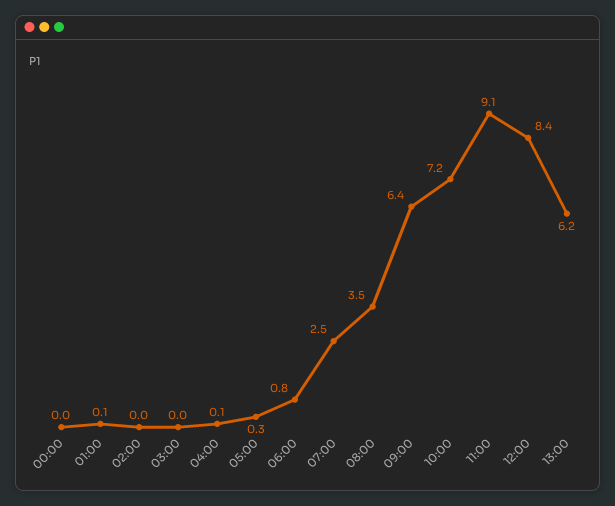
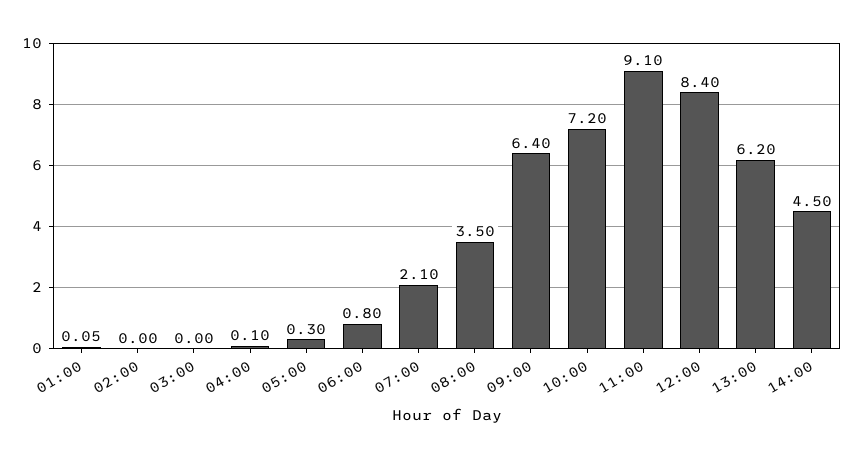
00:00: 0 -> none
07:00: 2.5 -> 2.1
14:00: none -> 4.5

